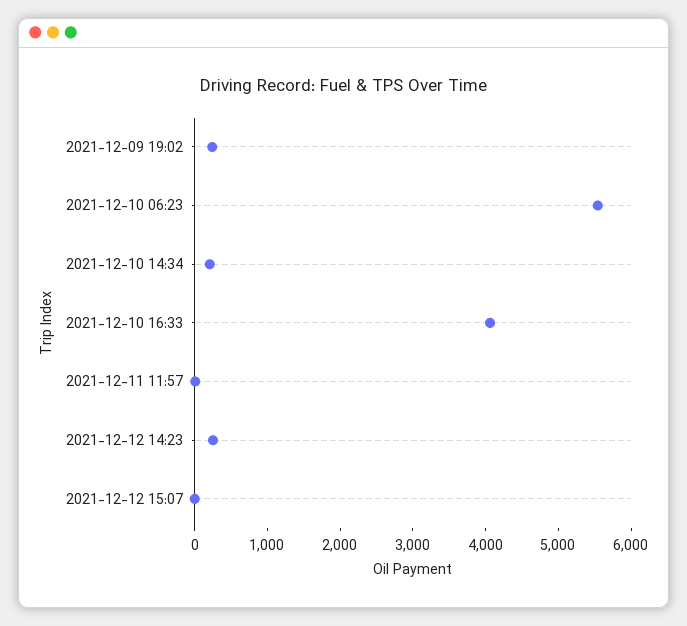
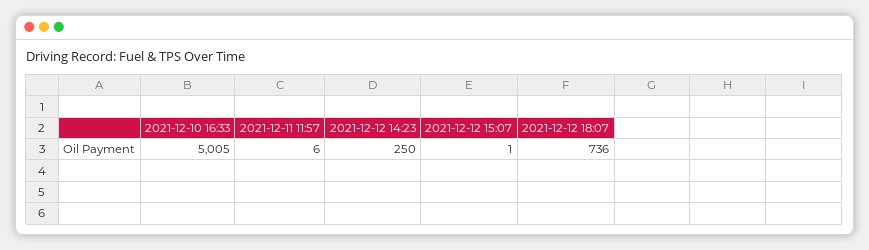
2021-12-09 19:02: 200 -> none
2021-12-10 06:23: 5600 -> none
2021-12-10 14:34: 200 -> none
2021-12-10 16:33: 4000 -> 5005
2021-12-12 18:07: none -> 736

